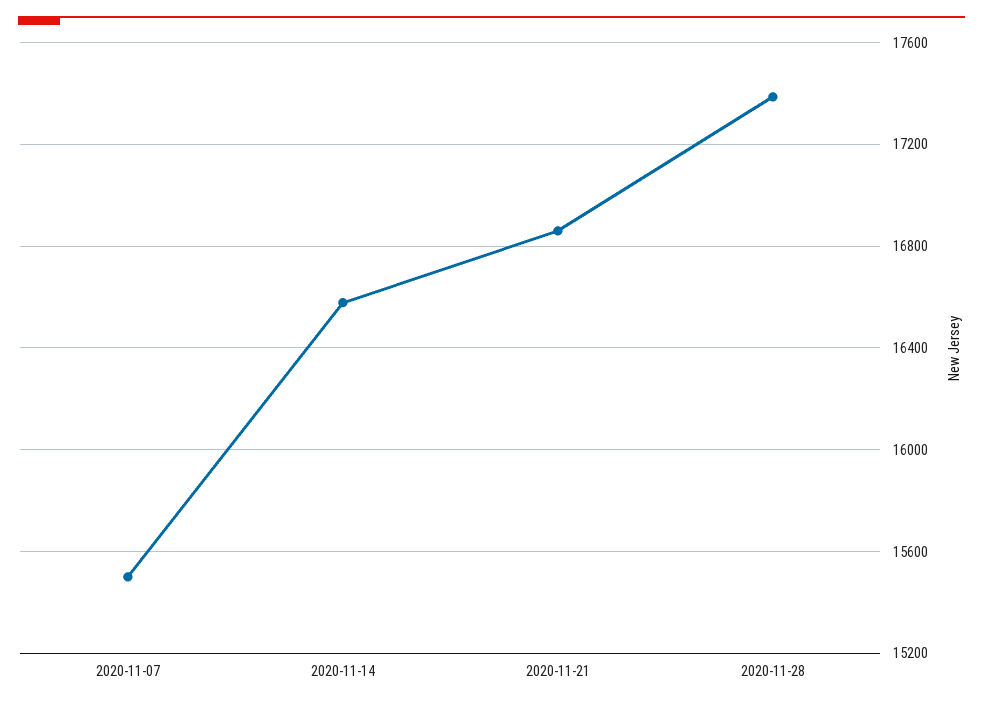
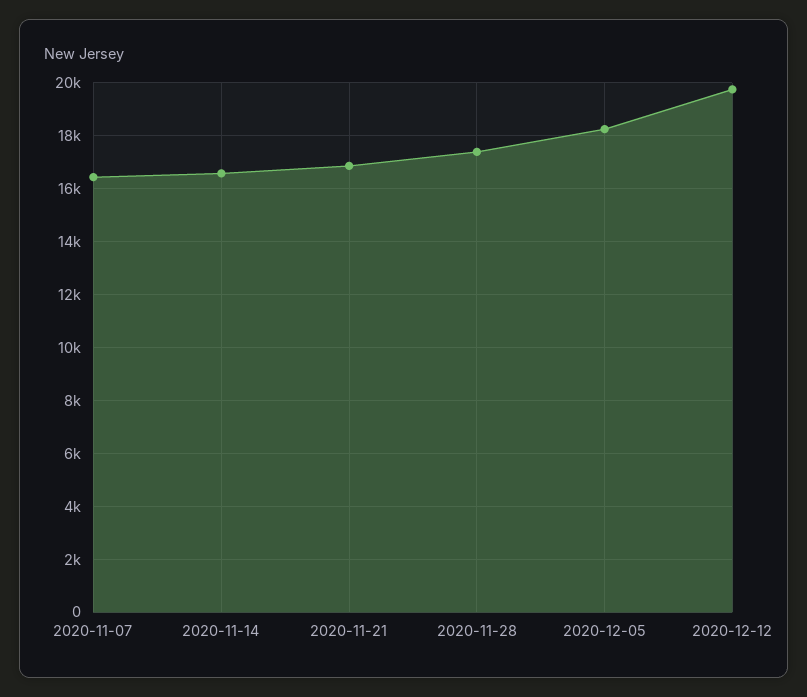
2020-11-07: 15500 -> 16500
2020-12-05: none -> 18250
2020-12-12: none -> 19750

